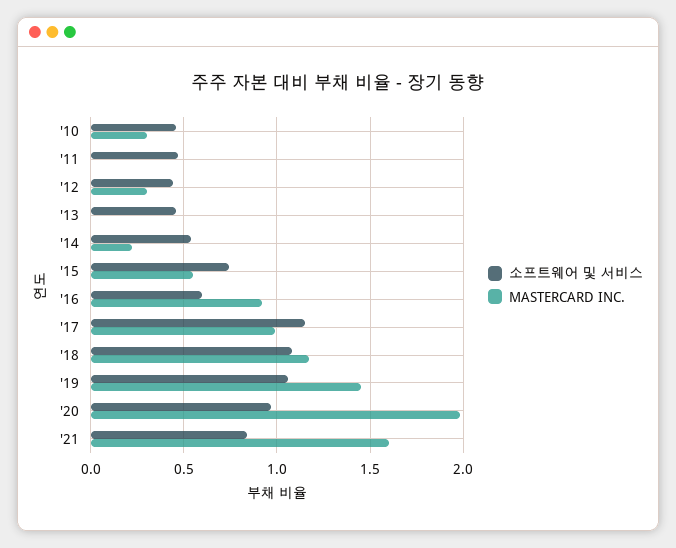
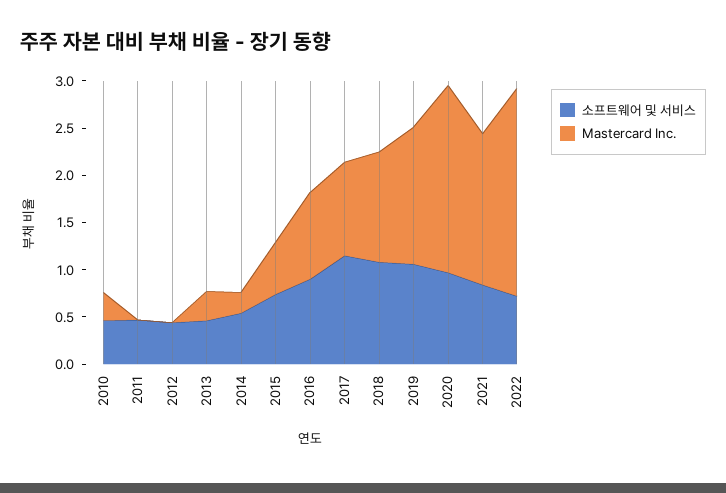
MASTERCARD INC., '12: 0.3 -> 0
MASTERCARD INC., '13: 0 -> 0.3
소프트웨어 및 서비스, '16: 0.6 -> 0.9
소프트웨어 및 서비스, 2022: none -> 0.7
MASTERCARD INC., 2022: none -> 2.2

